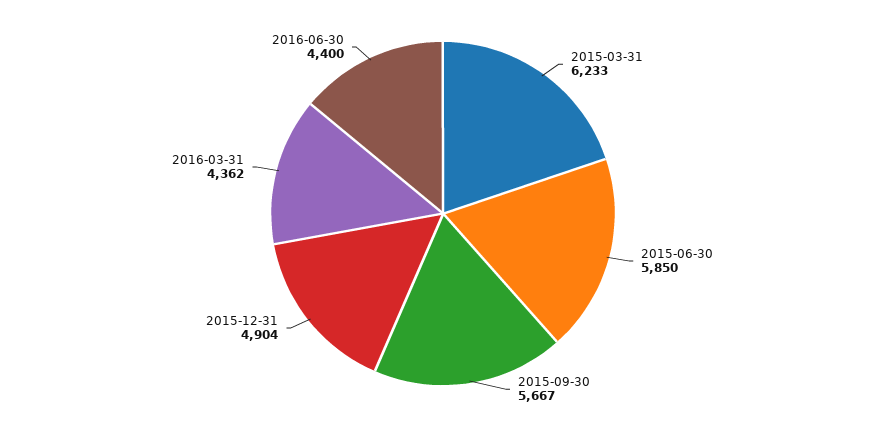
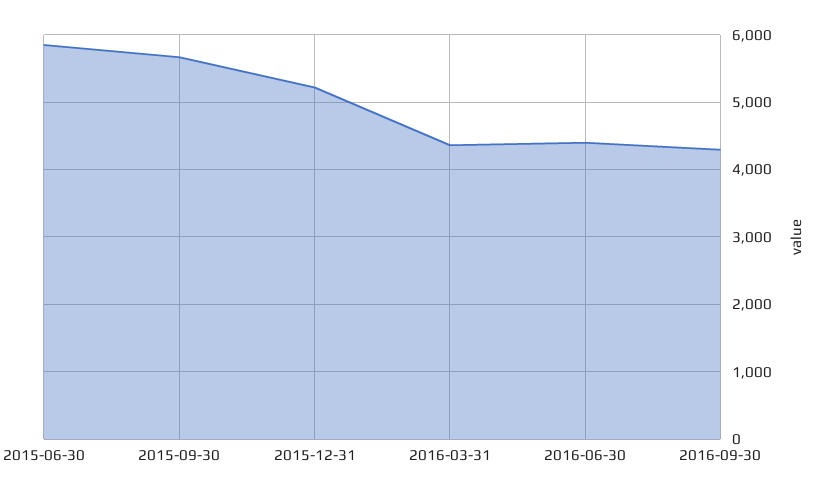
2015-03-31: 6233 -> none
2015-12-31: 4904 -> 5200
2016-09-30: none -> 4300

